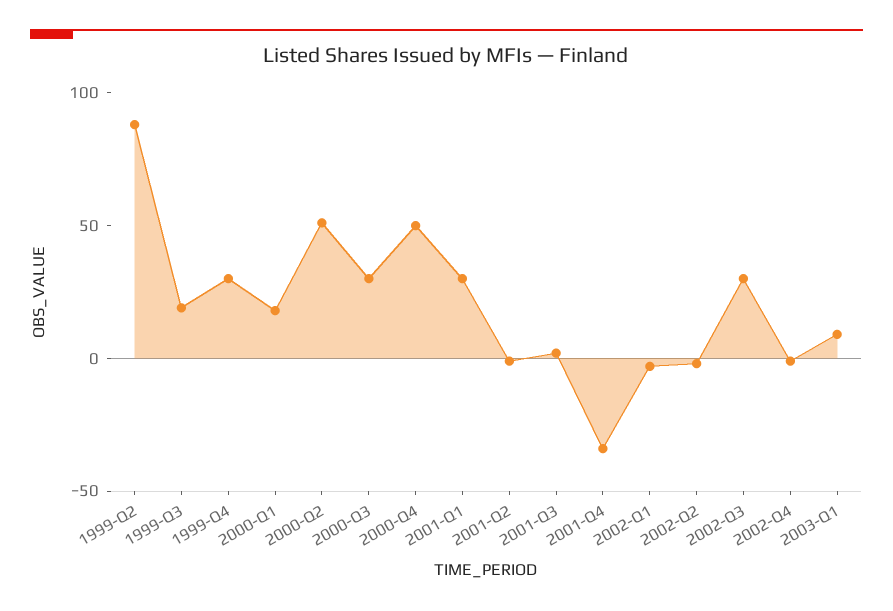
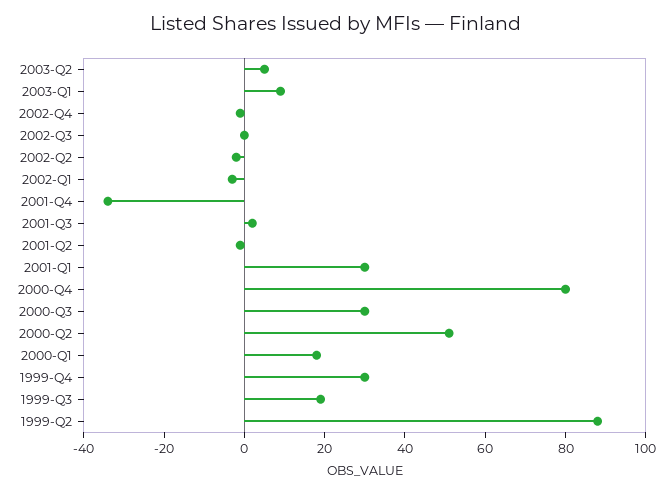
2000-Q4: 50 -> 80
2002-Q3: 30 -> 0
2003-Q2: none -> 5

